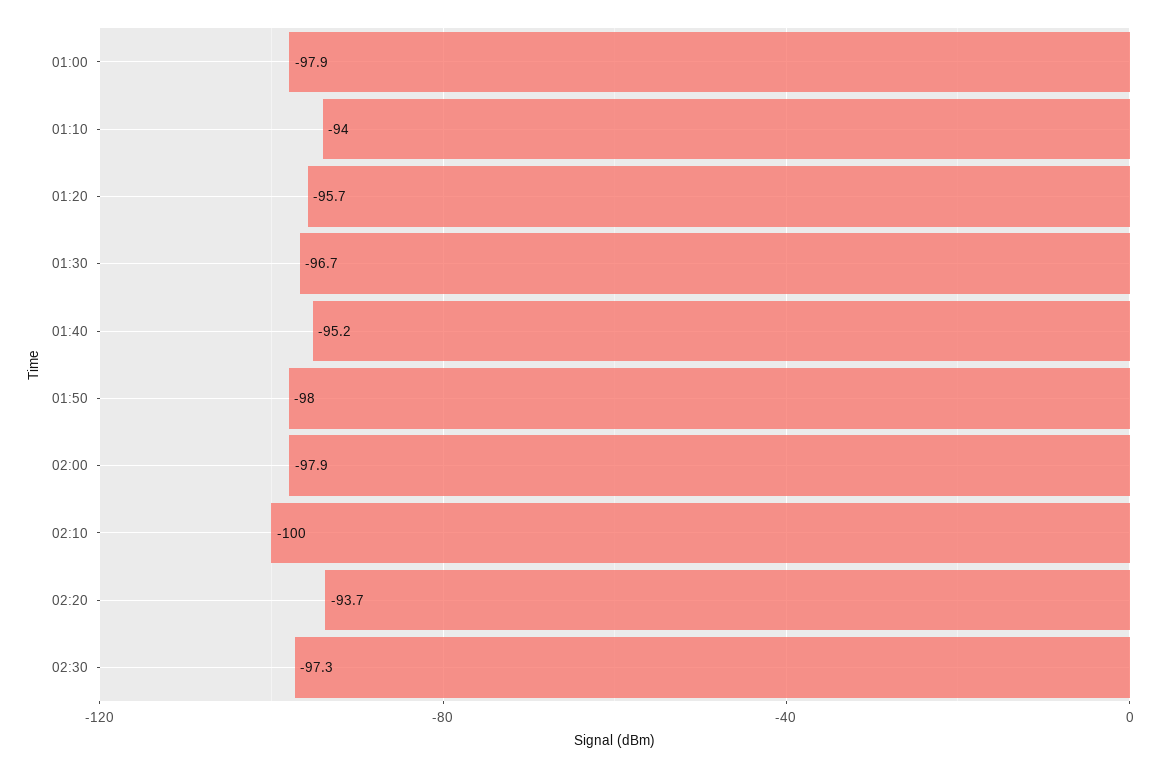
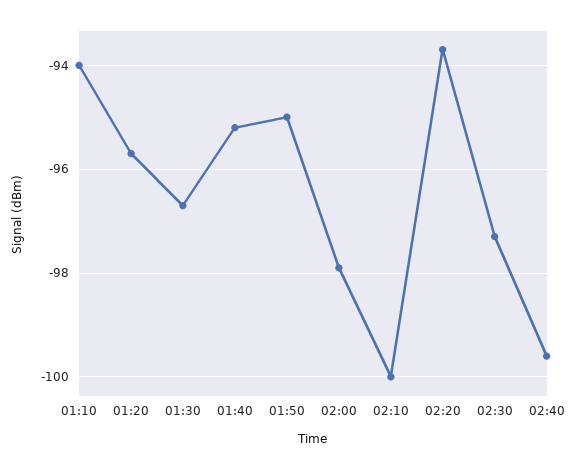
01:00: -97.9 -> none
01:50: -98 -> -95
02:40: none -> -99.5

